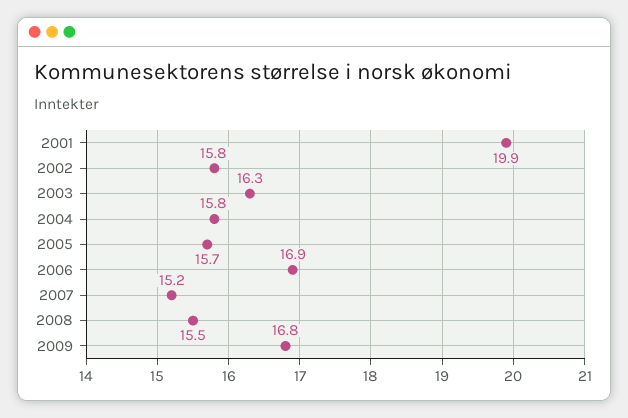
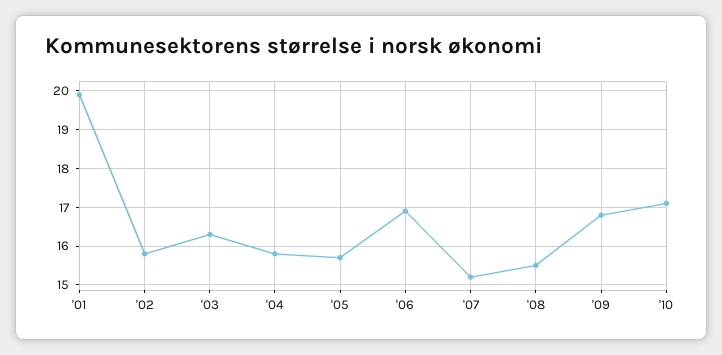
'10: none -> 17

